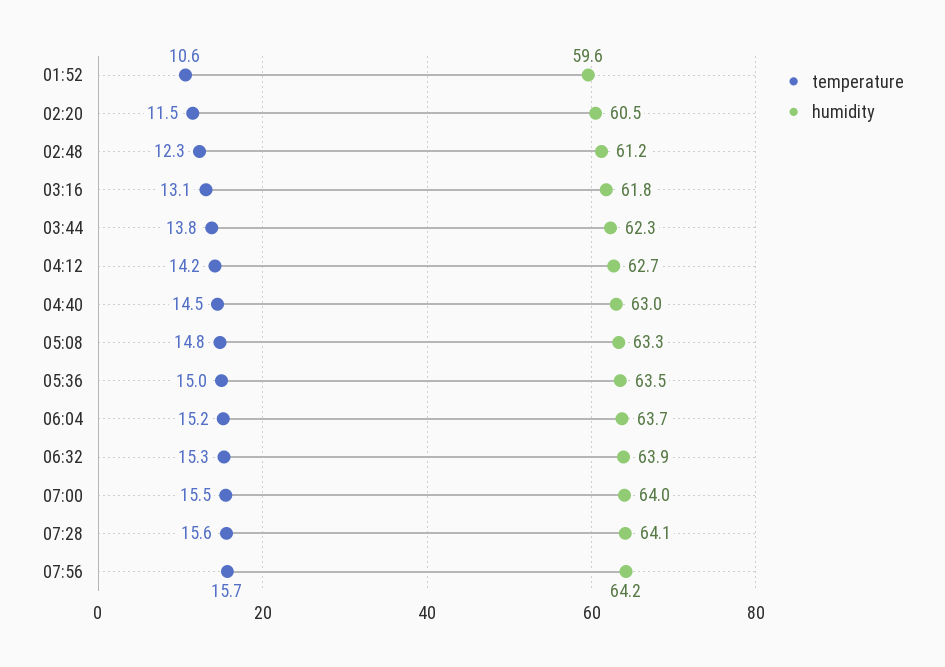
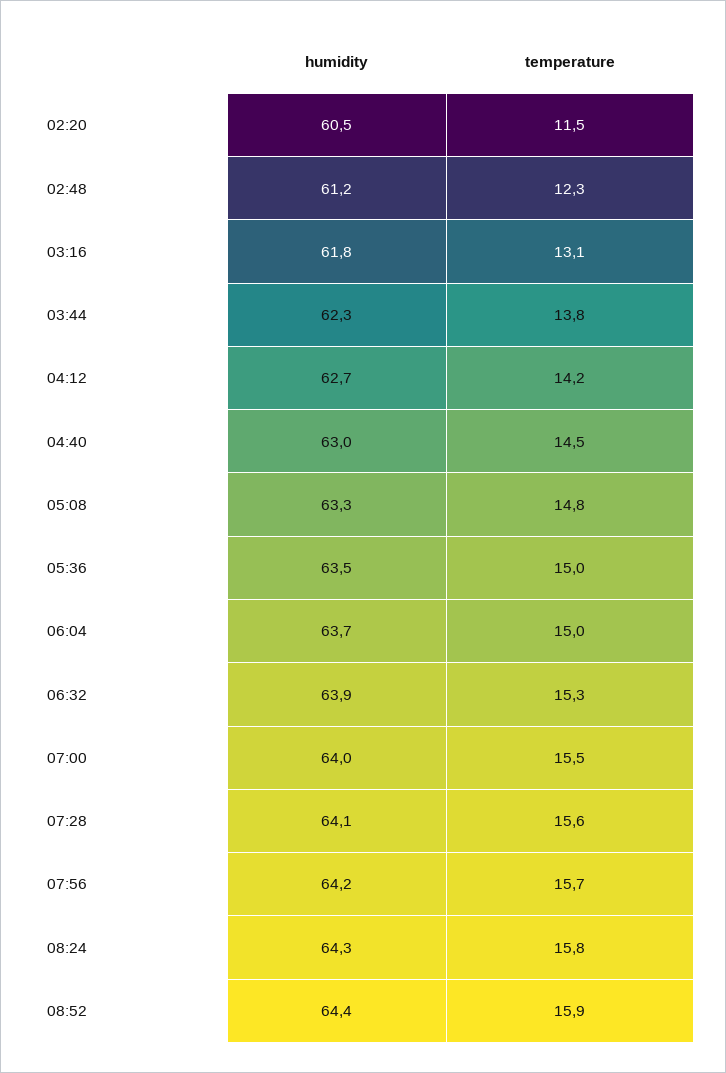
temperature, 01:52: 10.6 -> none
humidity, 01:52: 59.6 -> none
temperature, 06:04: 15.2 -> 15
humidity, 08:24: none -> 64.3
temperature, 08:24: none -> 15.8
humidity, 08:52: none -> 64.4
temperature, 08:52: none -> 15.9

